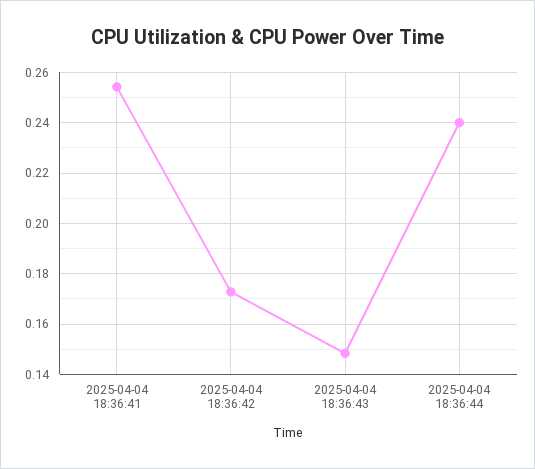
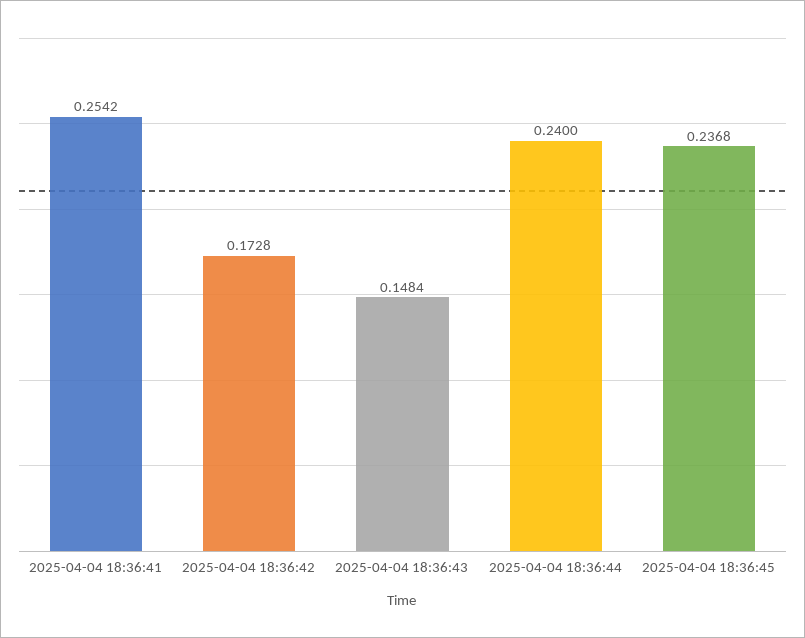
2025-04-04 18:36:45: none -> 0.2368

